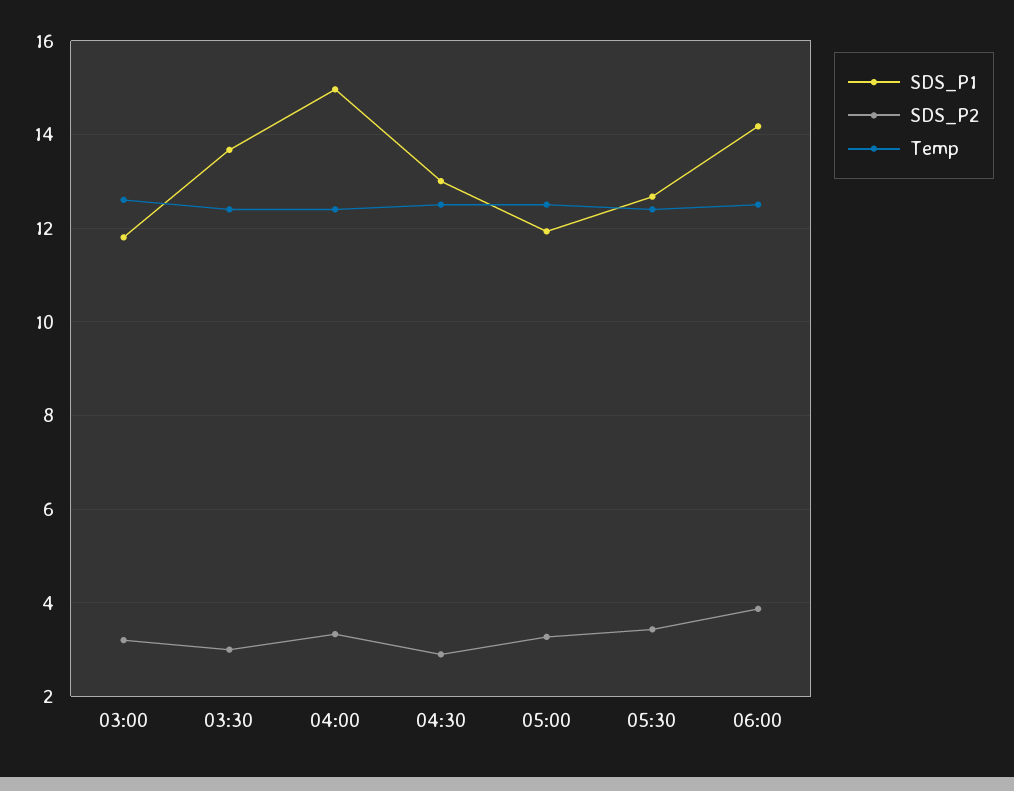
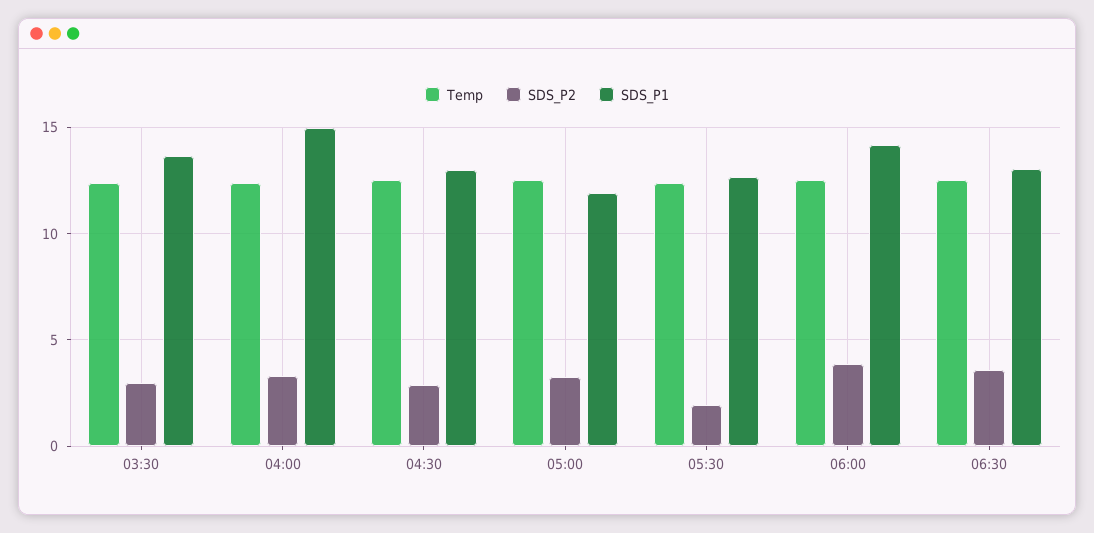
SDS_P1, 03:00: 11.8 -> none
SDS_P2, 03:00: 3.2 -> none
Temp, 03:00: 12.6 -> none
SDS_P2, 05:30: 3.4 -> 2
Temp, 06:30: none -> 12.5
SDS_P2, 06:30: none -> 3.5
SDS_P1, 06:30: none -> 13

